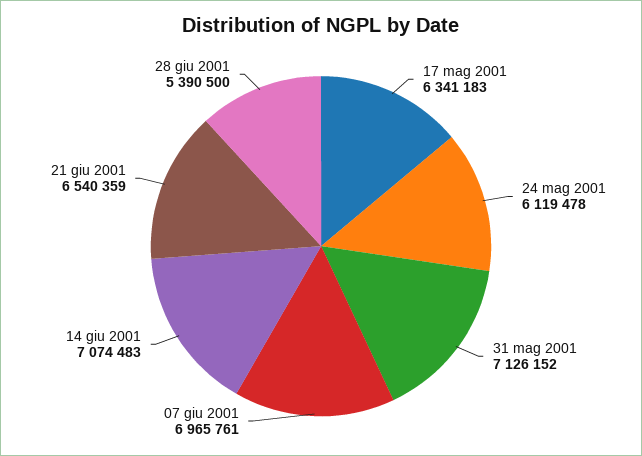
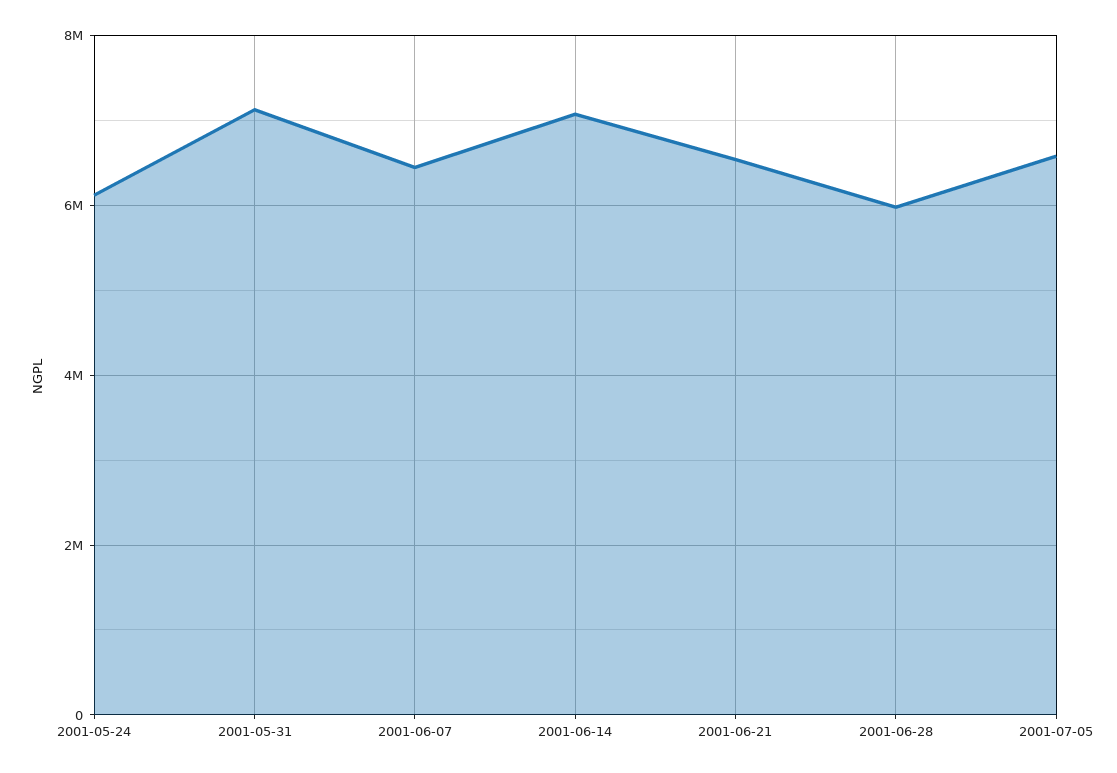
17 mag 2001: 6341183 -> none
07 giu 2001: 6965761 -> 6400000
28 giu 2001: 5390500 -> 6000000
2001-07-05: none -> 6600000

